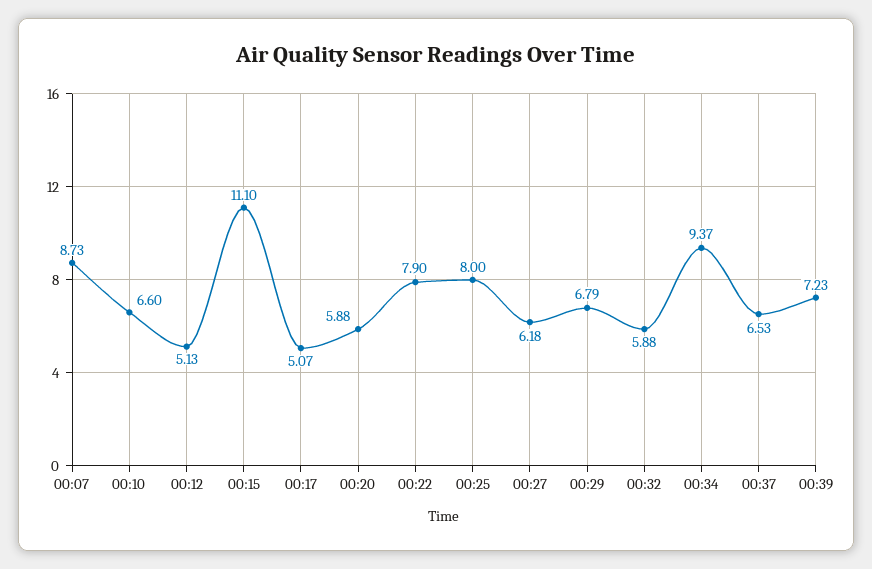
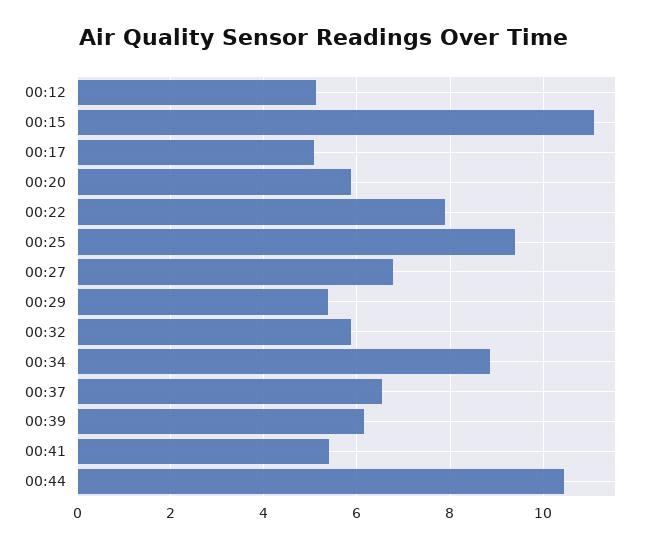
00:07: 8.73 -> none
00:10: 6.6 -> none
00:25: 8 -> 9.4
00:27: 6.18 -> 6.8
00:29: 6.79 -> 5.4
00:34: 9.37 -> 8.8
00:39: 7.23 -> 6.2
00:41: none -> 5.4
00:44: none -> 10.4

